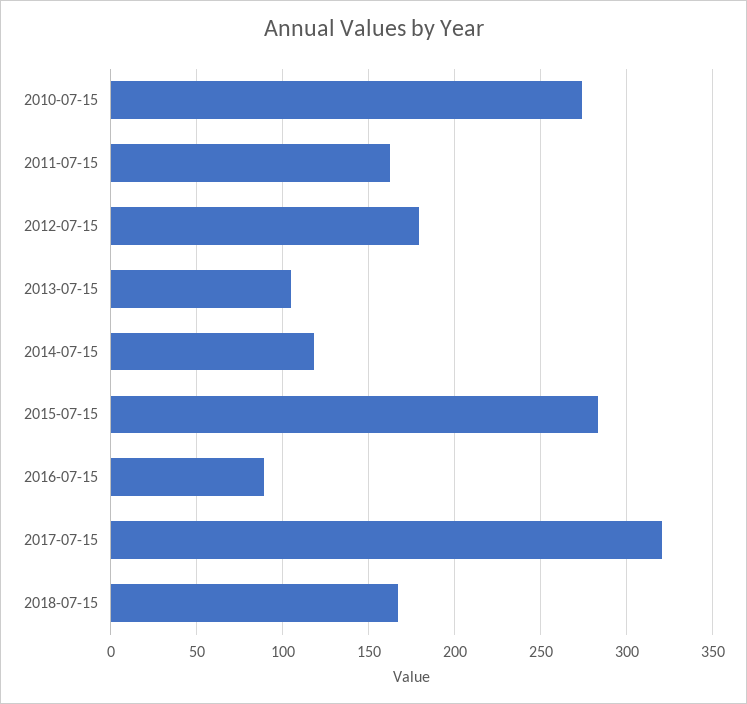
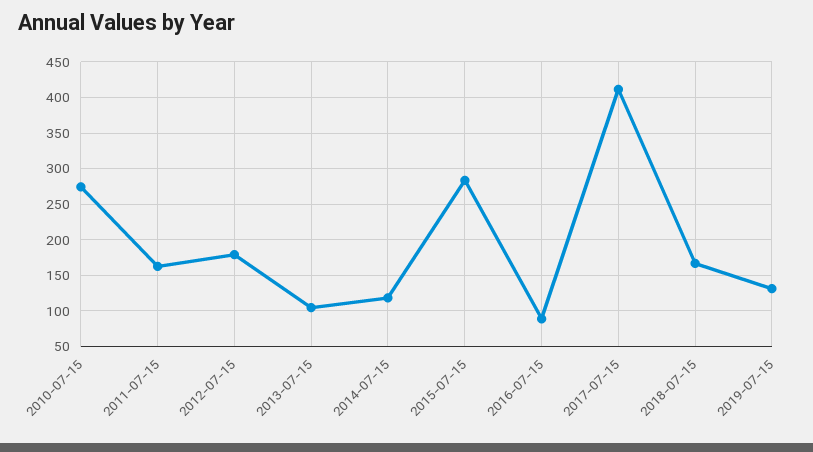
2017-07-15: 320 -> 410
2019-07-15: none -> 130

